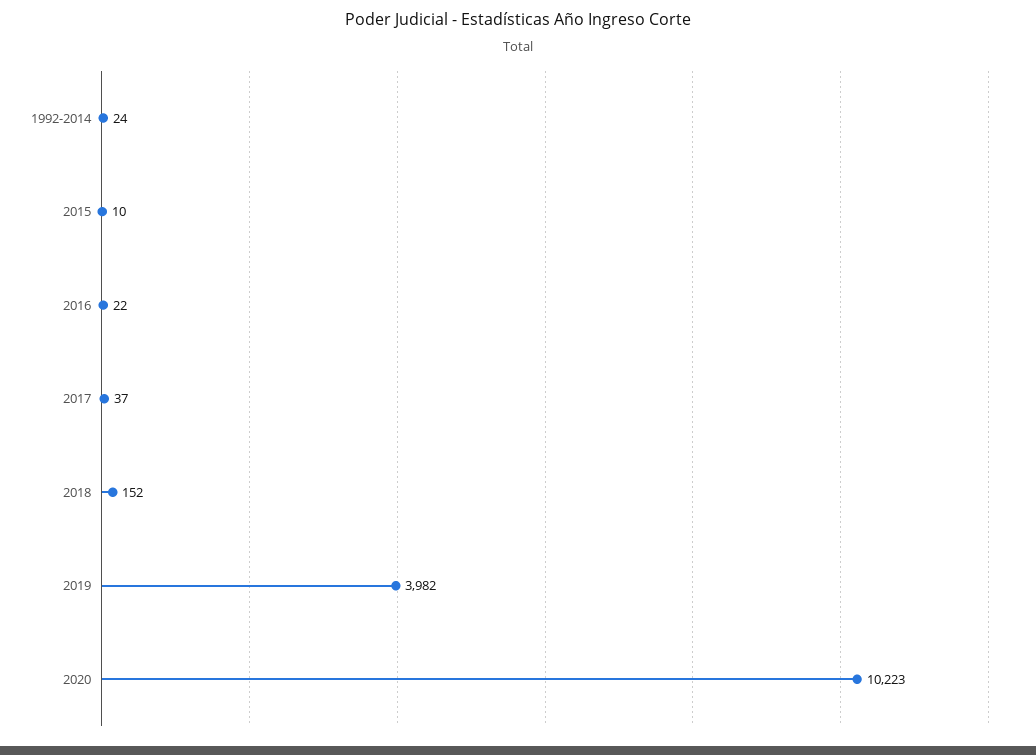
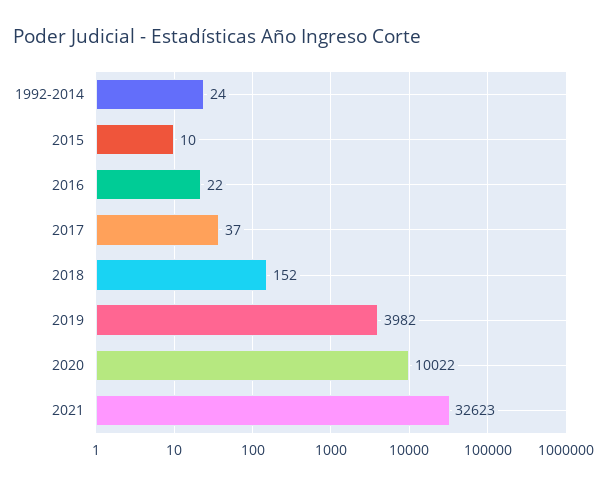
2020: 10223 -> 10022
2021: none -> 32623

